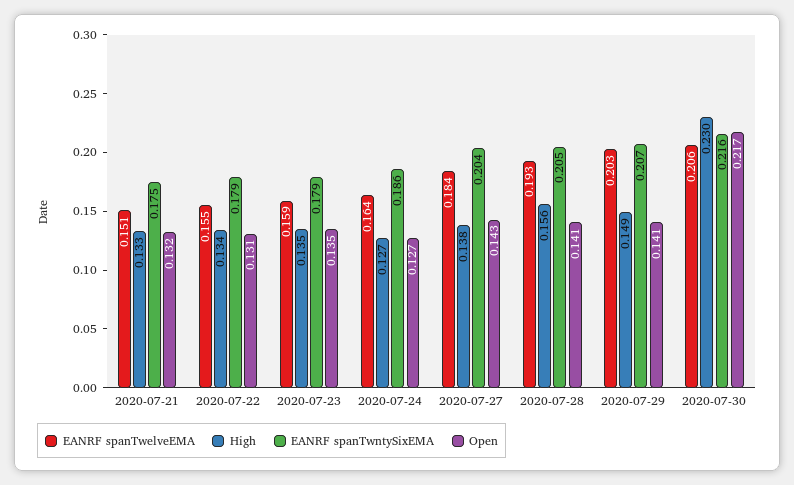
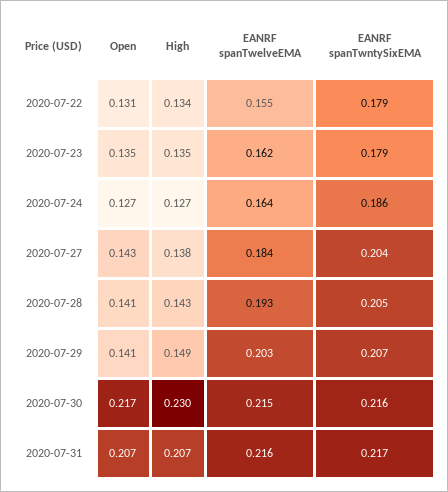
EANRF spanTwelveEMA, 2020-07-21: 0.151 -> none
High, 2020-07-21: 0.133 -> none
EANRF spanTwntySixEMA, 2020-07-21: 0.175 -> none
Open, 2020-07-21: 0.132 -> none
EANRF spanTwelveEMA, 2020-07-23: 0.159 -> 0.162
High, 2020-07-28: 0.156 -> 0.143
EANRF spanTwelveEMA, 2020-07-30: 0.206 -> 0.215
Open, 2020-07-31: none -> 0.207
High, 2020-07-31: none -> 0.207
EANRF spanTwelveEMA, 2020-07-31: none -> 0.216
EANRF spanTwntySixEMA, 2020-07-31: none -> 0.217

